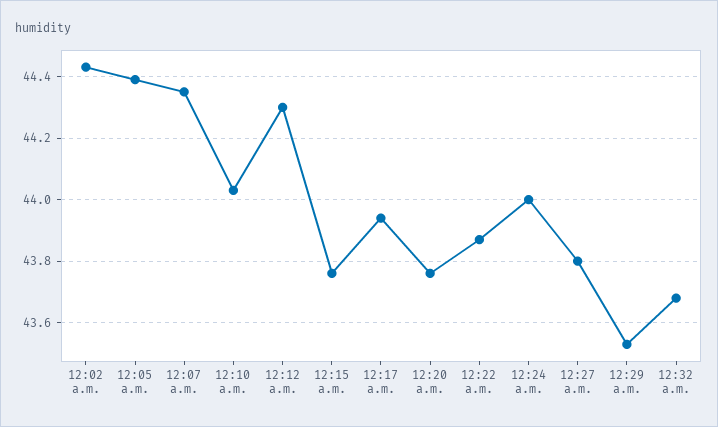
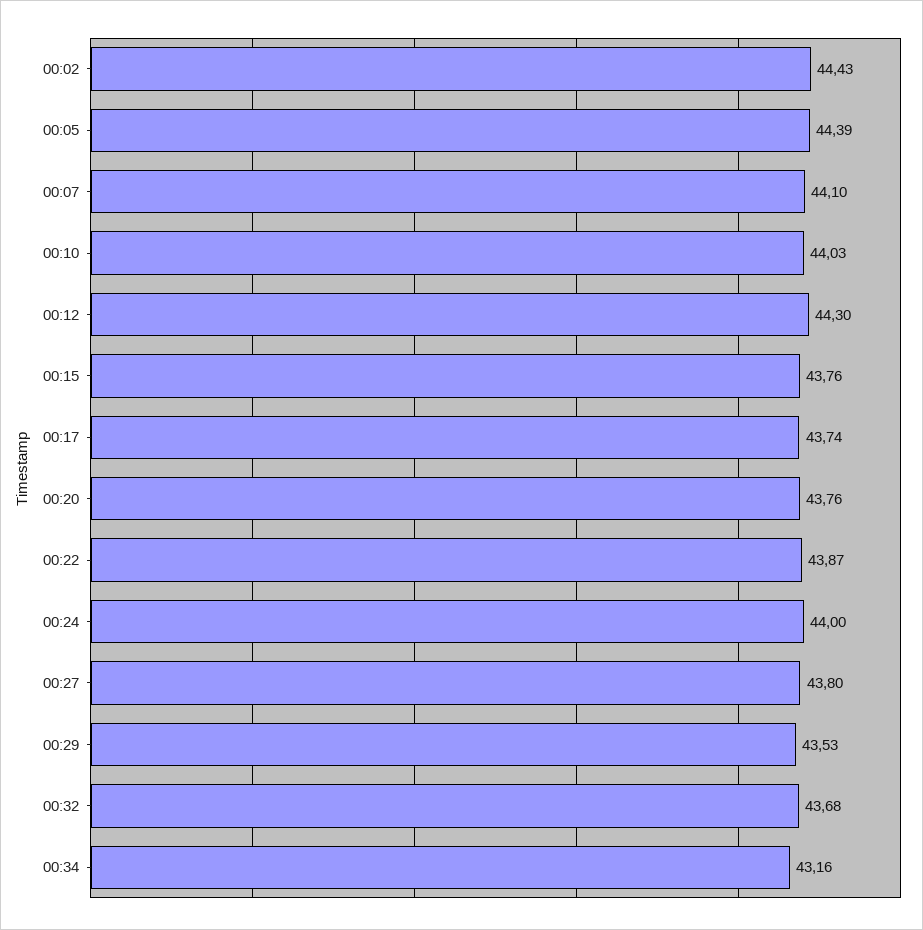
12:07 a.m.: 44.35 -> 44.1
12:17 a.m.: 43.95 -> 43.74
00:34: none -> 43.16

